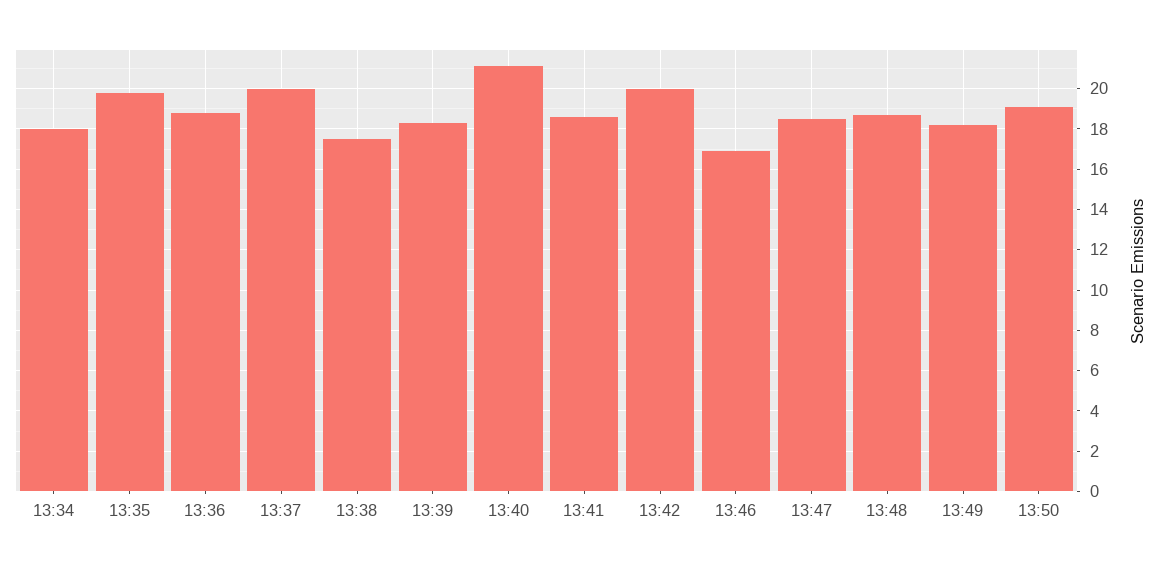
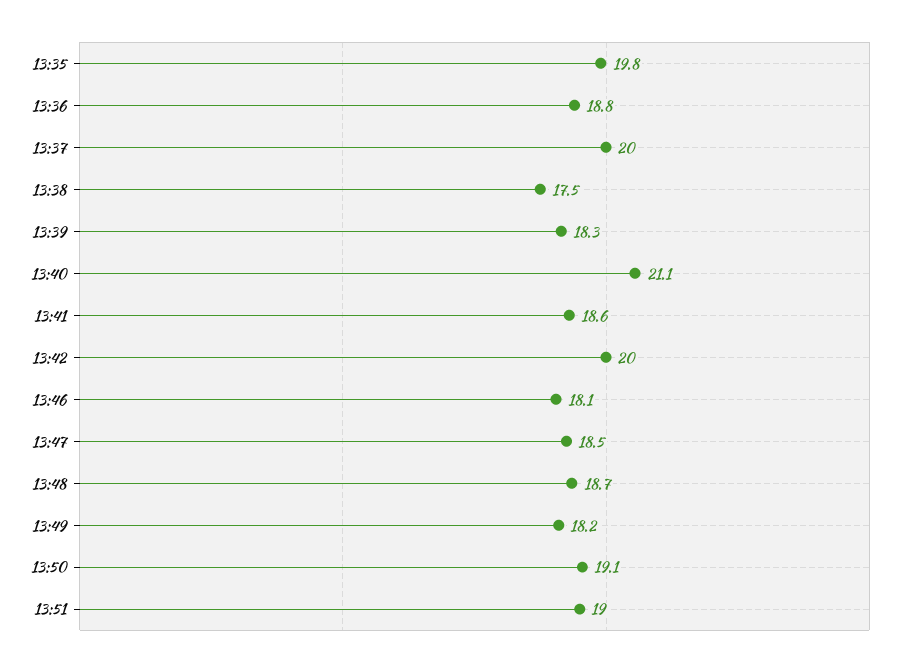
13:34: 18 -> none
13:46: 17 -> 18.1
13:51: none -> 19

